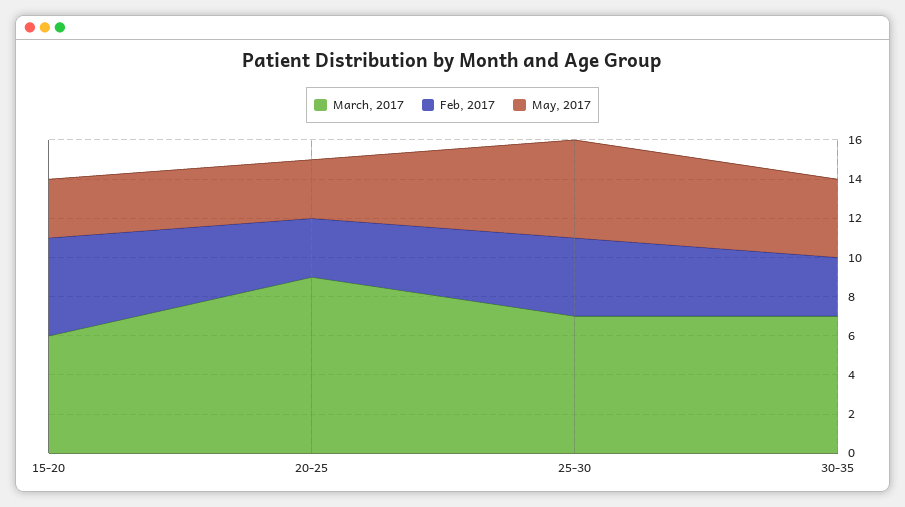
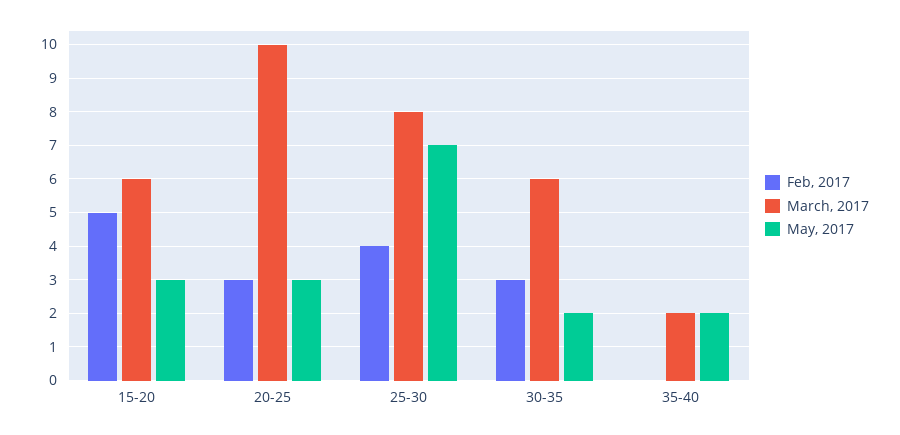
March, 2017, 20-25: 9 -> 10
March, 2017, 25-30: 7 -> 8
May, 2017, 25-30: 5 -> 7
March, 2017, 30-35: 7 -> 6
May, 2017, 30-35: 4 -> 2
Feb, 2017, 35-40: none -> 0
March, 2017, 35-40: none -> 2
May, 2017, 35-40: none -> 2

